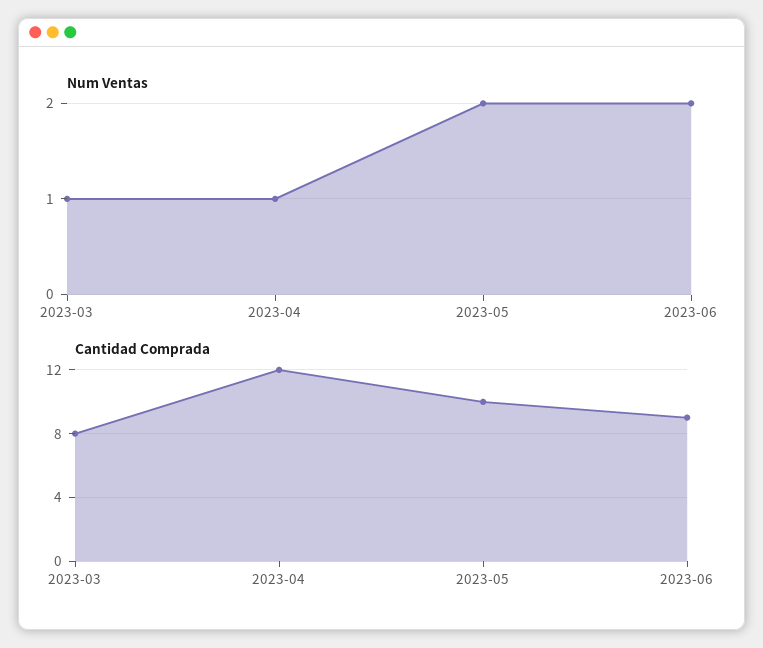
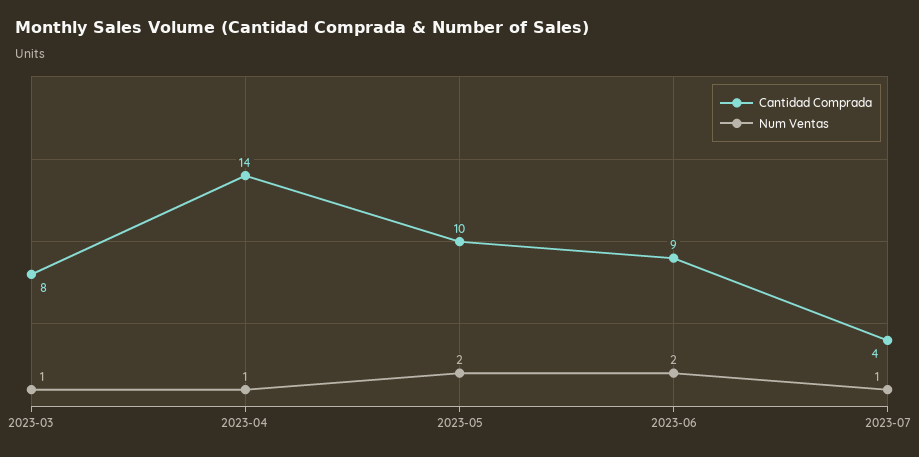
Cantidad Comprada, 2023-04: 12 -> 14
Cantidad Comprada, 2023-07: none -> 4
Num Ventas, 2023-07: none -> 1

